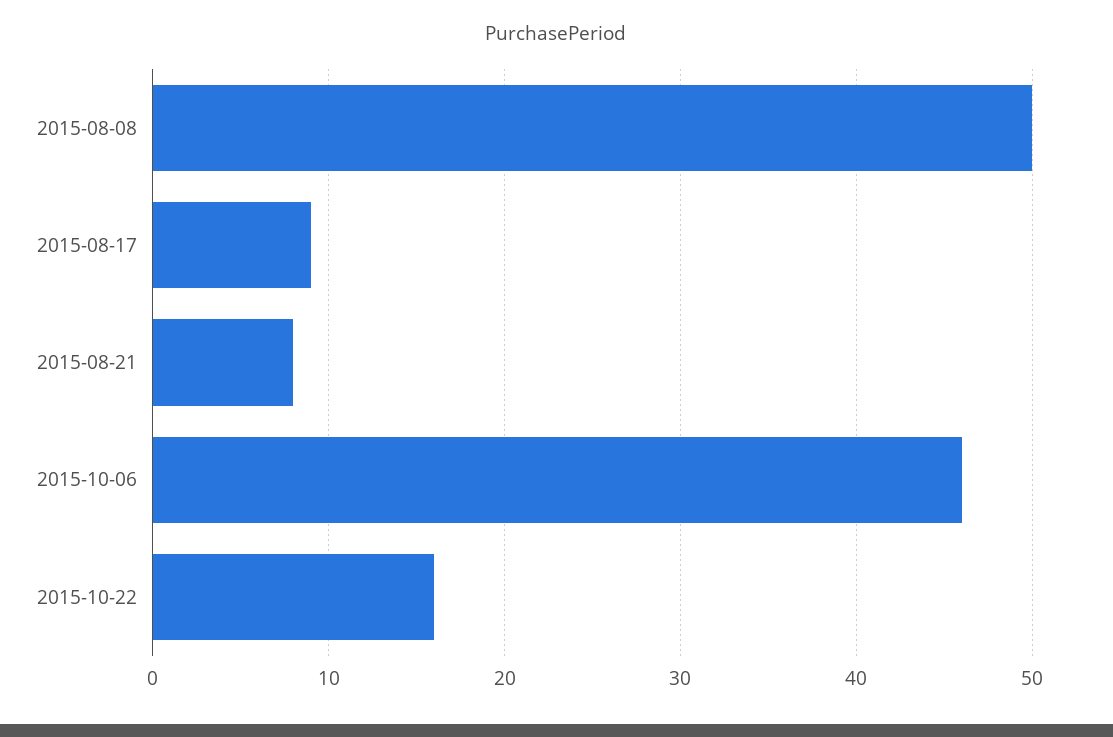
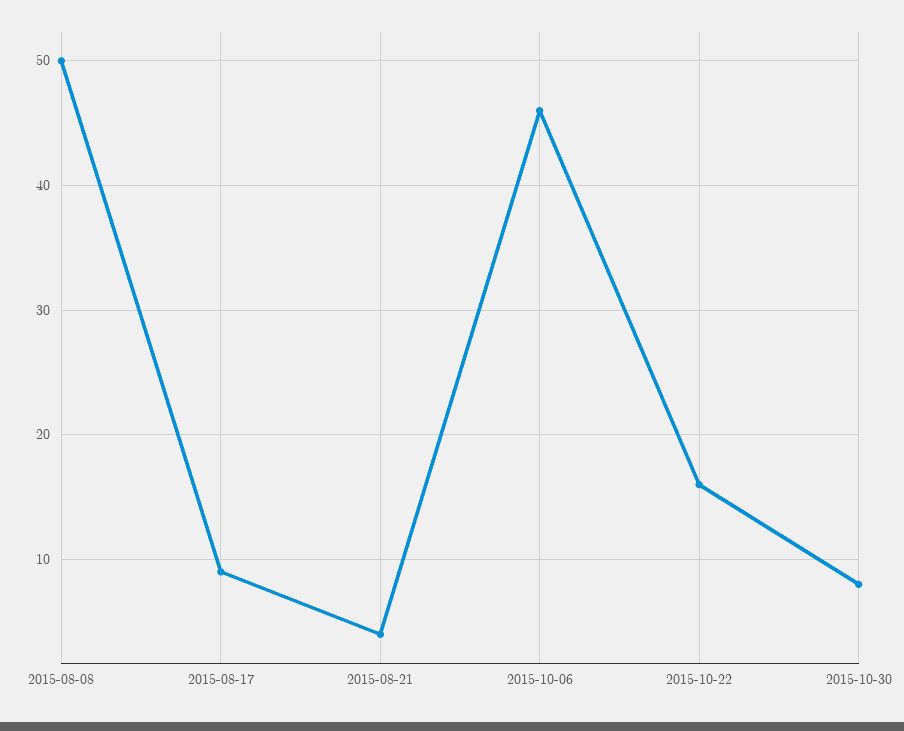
2015-08-21: 8 -> 4
2015-10-30: none -> 8

